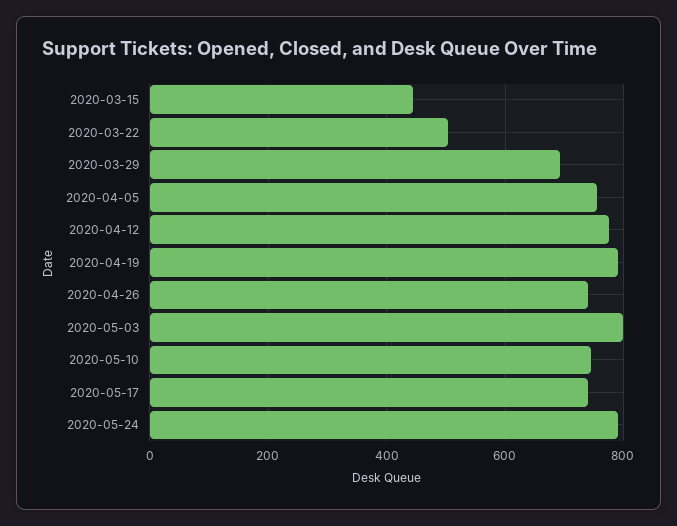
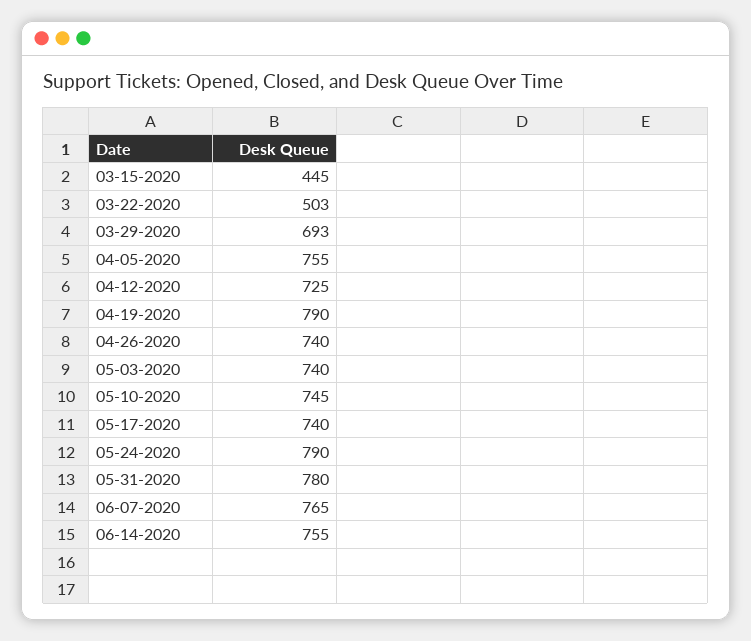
2020-04-12: 780 -> 725
2020-05-03: 800 -> 740
05-31-2020: none -> 780
06-07-2020: none -> 765
06-14-2020: none -> 755

